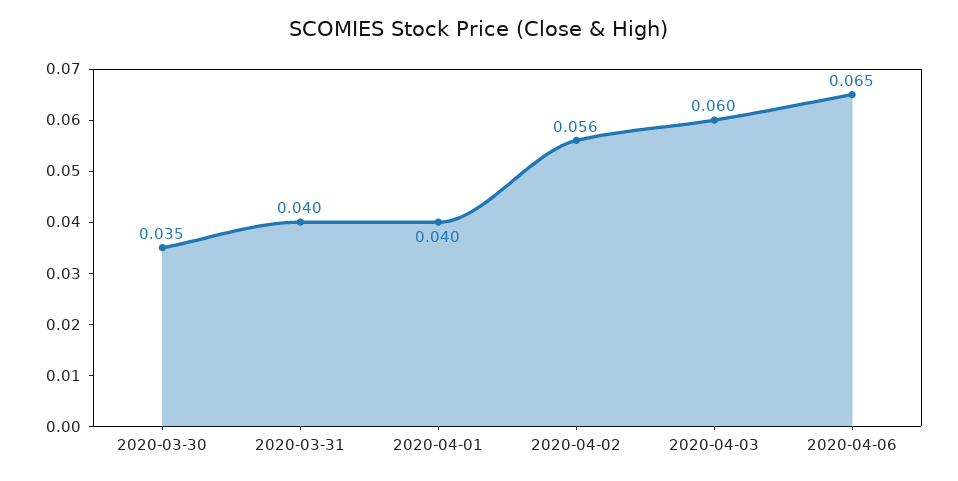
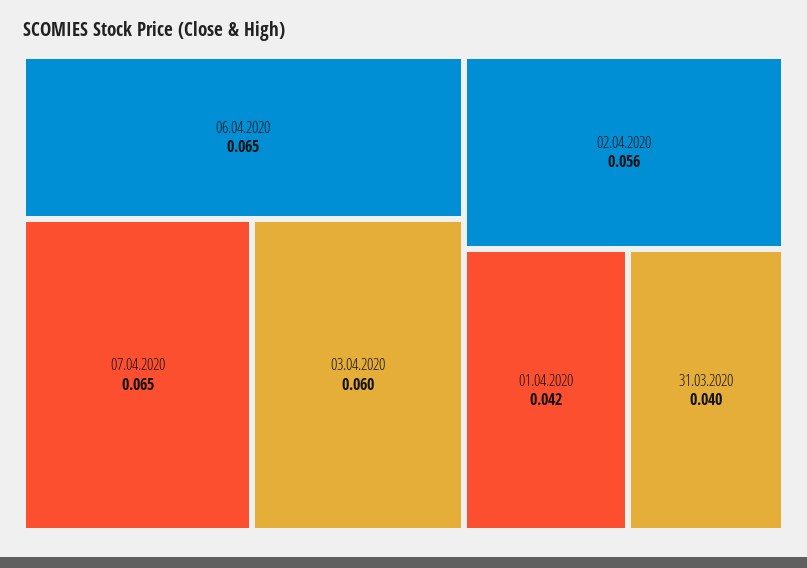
2020-03-30: 0.035 -> none
2020-04-01: 0.04 -> 0.042
07.04.2020: none -> 0.065

